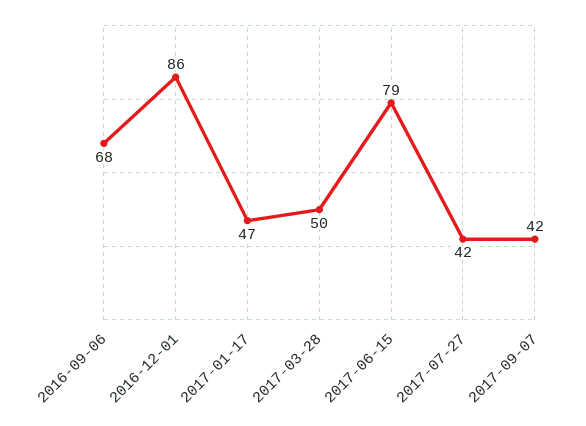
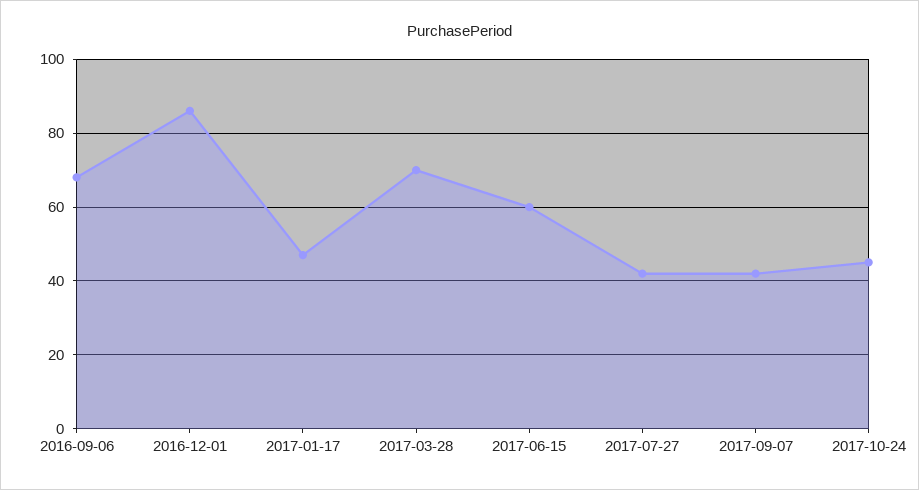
2017-03-28: 50 -> 70
2017-06-15: 79 -> 60
2017-10-24: none -> 45

